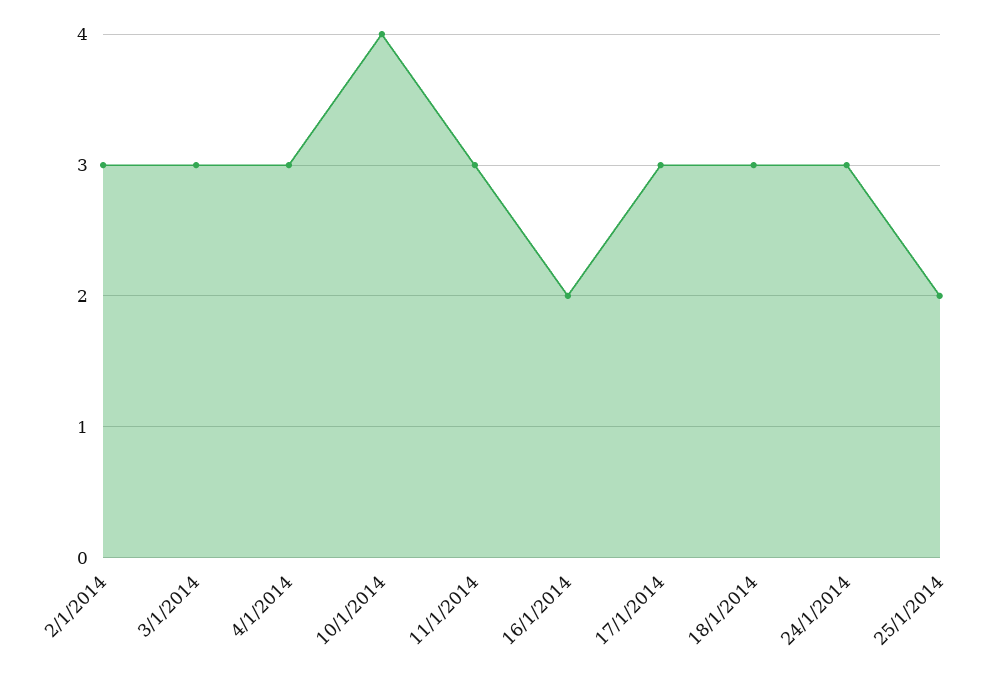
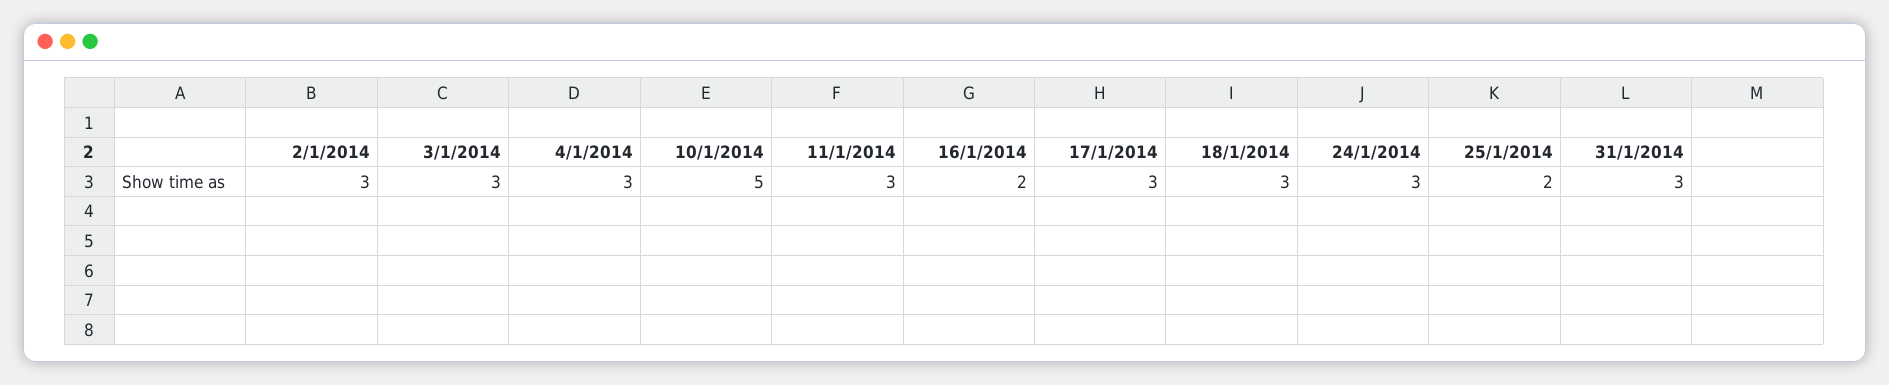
10/1/2014: 4 -> 5
31/1/2014: none -> 3

